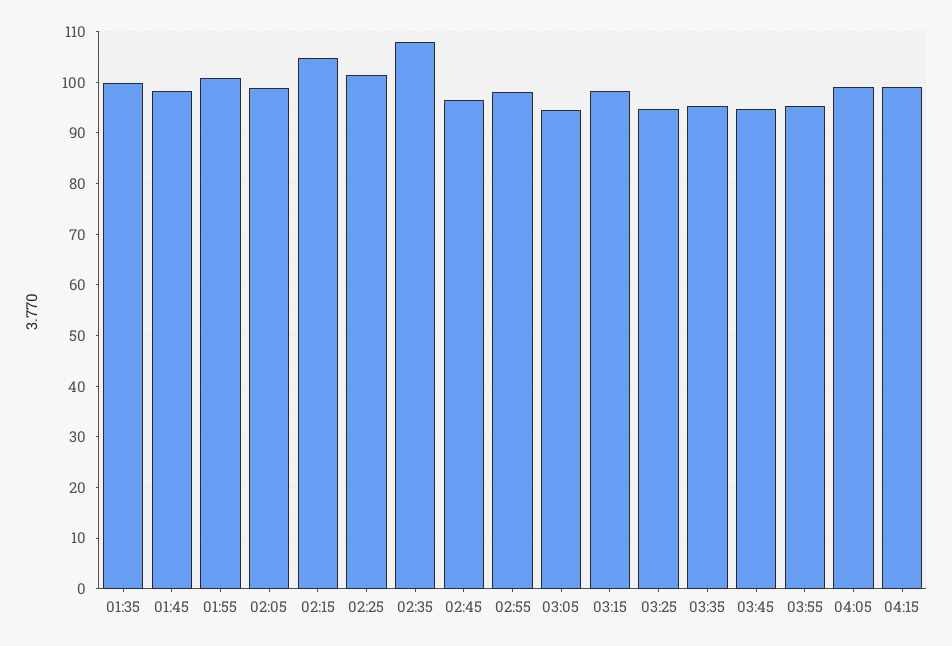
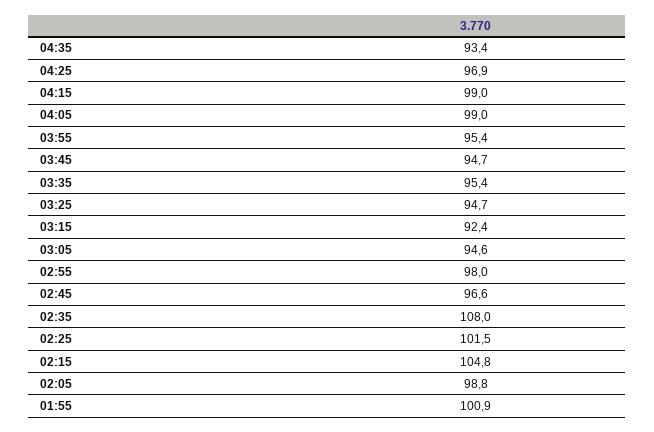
01:35: 100 -> none
01:45: 98 -> none
03:15: 98 -> 92.4
04:35: none -> 93.4
04:25: none -> 96.9

